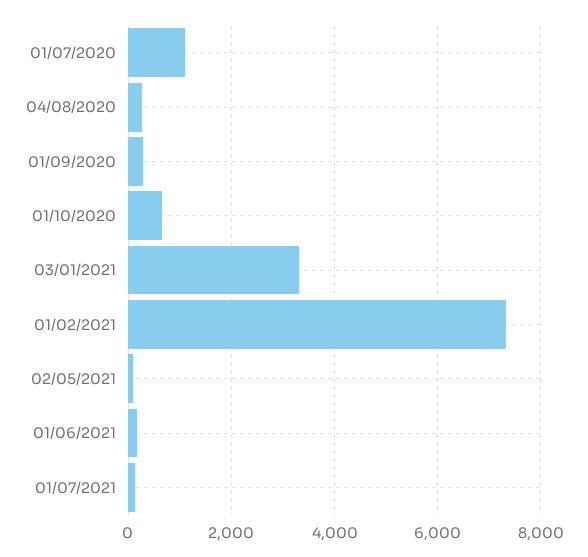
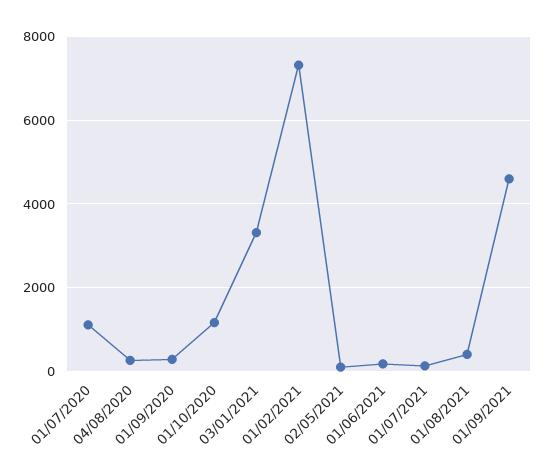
01/10/2020: 600 -> 1200
01/08/2021: none -> 400
01/09/2021: none -> 4600

